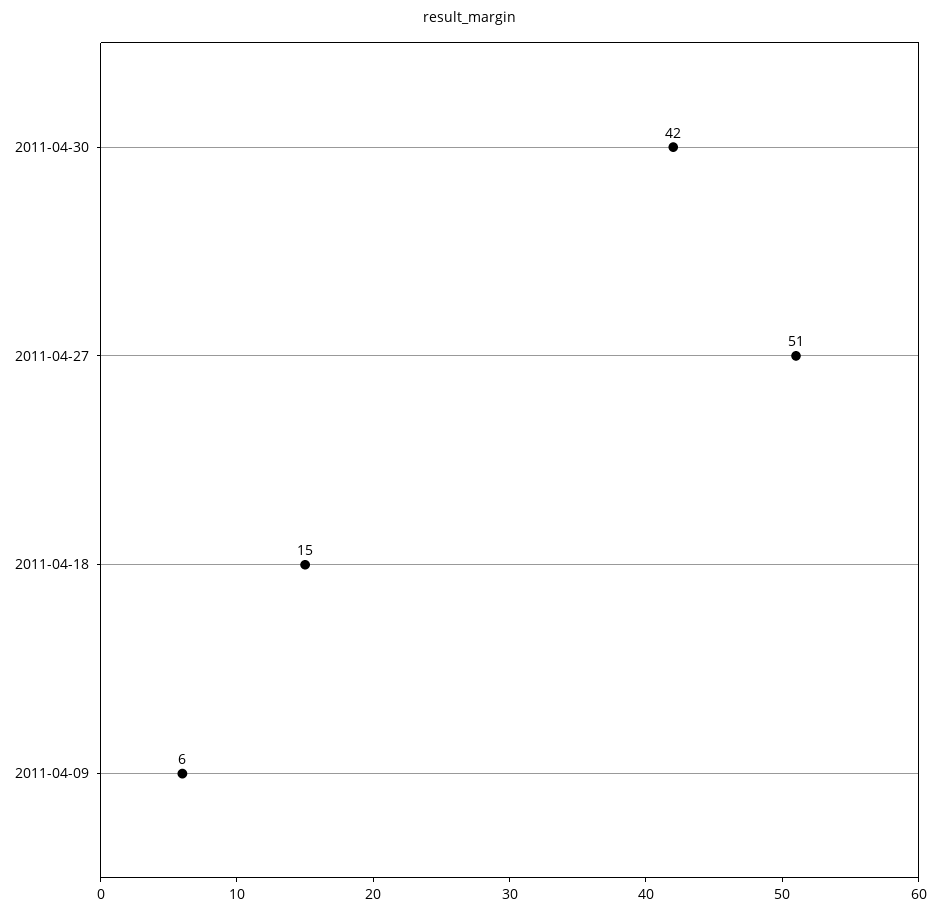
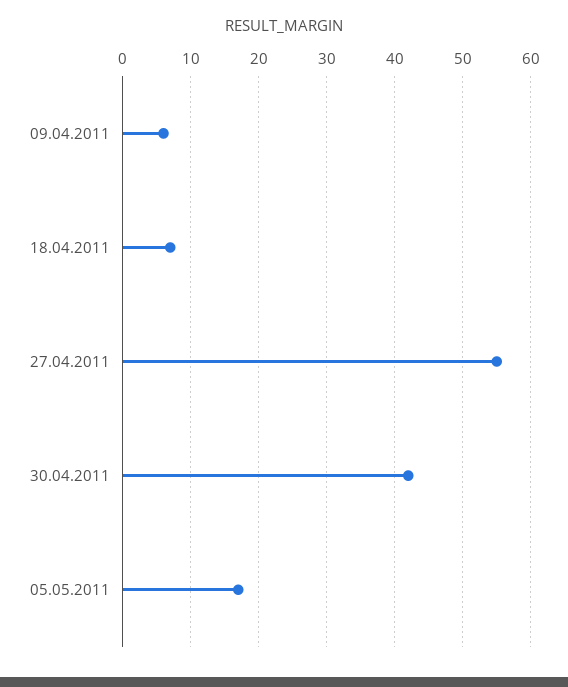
2011-04-27: 51 -> 55
2011-04-18: 15 -> 7
05.05.2011: none -> 17

